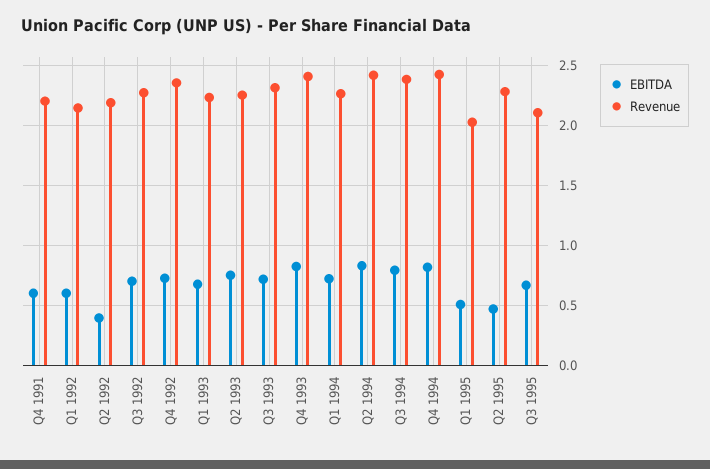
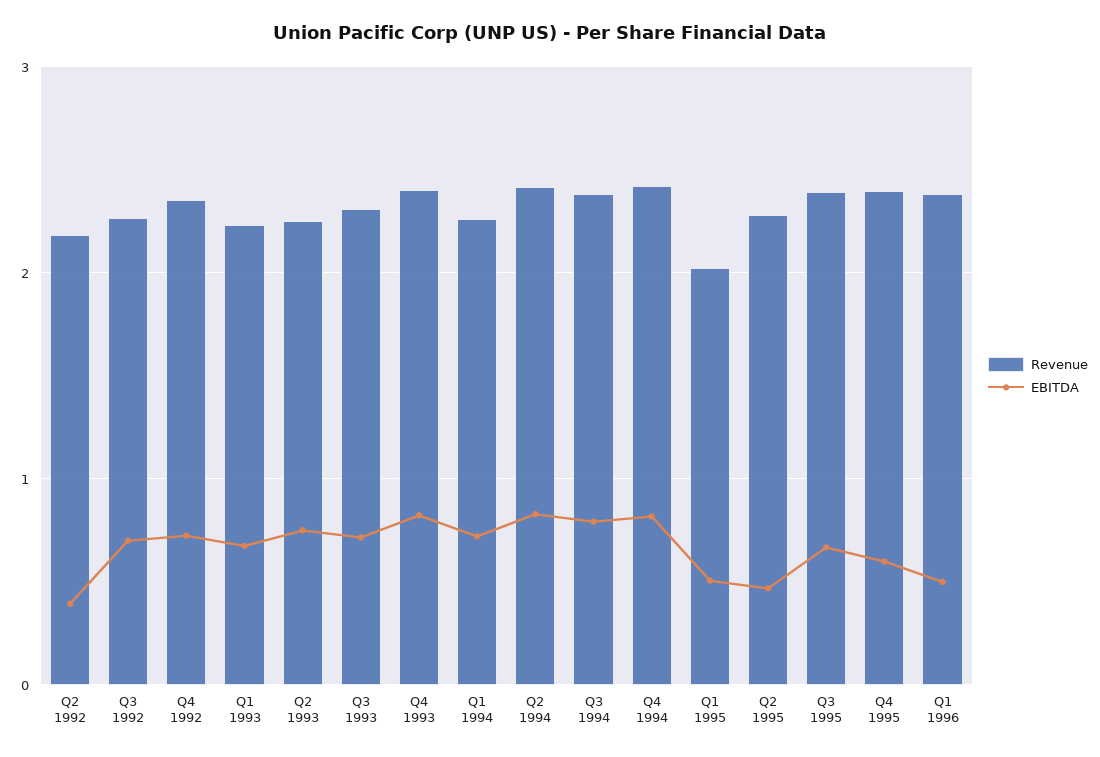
EBITDA, Q4 1991: 0.6 -> none
Revenue, Q4 1991: 2.2 -> none
EBITDA, Q1 1992: 0.6 -> none
Revenue, Q1 1992: 2.15 -> none
Revenue, Q3 1995: 2.1 -> 2.4
Revenue, Q4 1995: none -> 2.4
EBITDA, Q4 1995: none -> 0.6
Revenue, Q1 1996: none -> 2.4
EBITDA, Q1 1996: none -> 0.5

